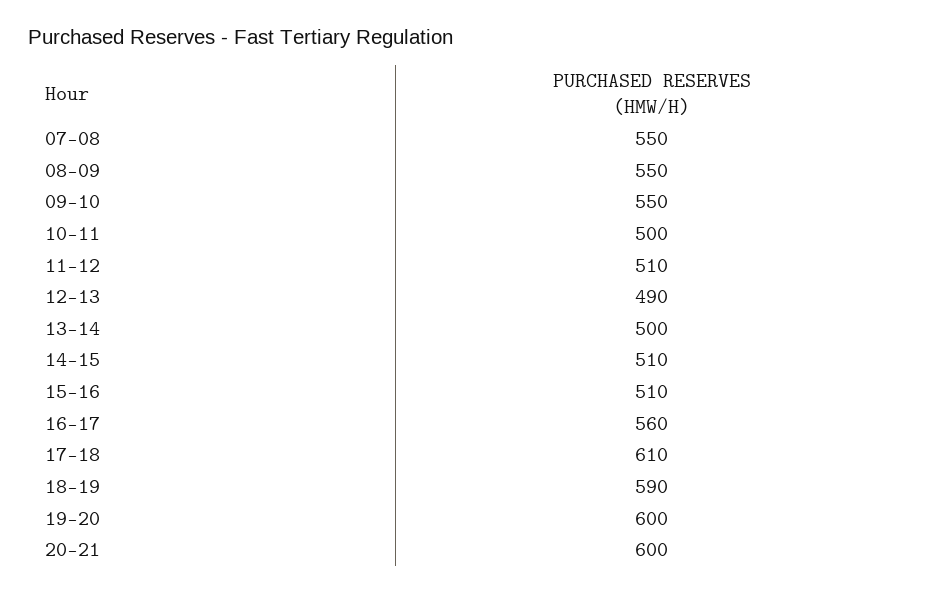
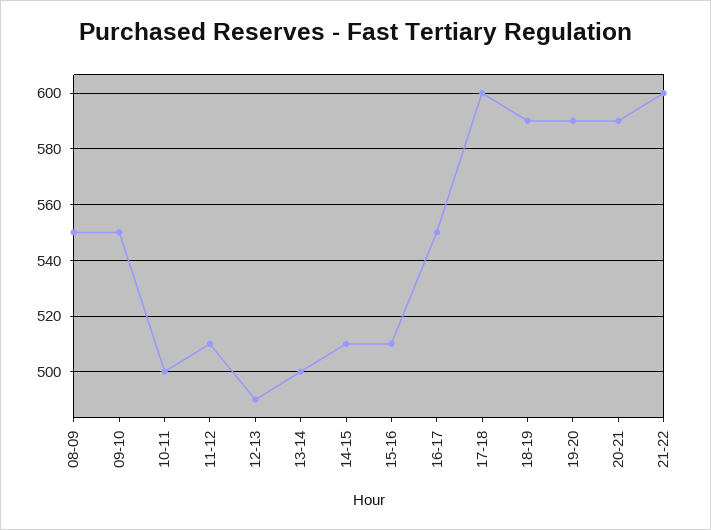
07-08: 550 -> none
16-17: 560 -> 550
17-18: 610 -> 600
19-20: 600 -> 590
20-21: 600 -> 590
21-22: none -> 600

